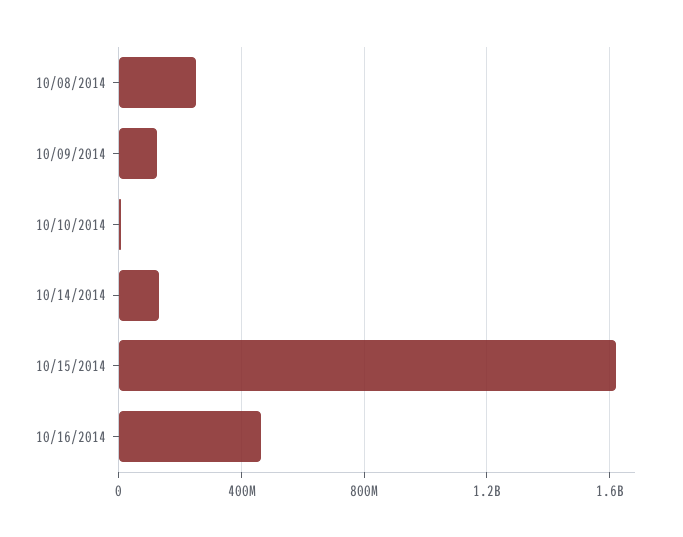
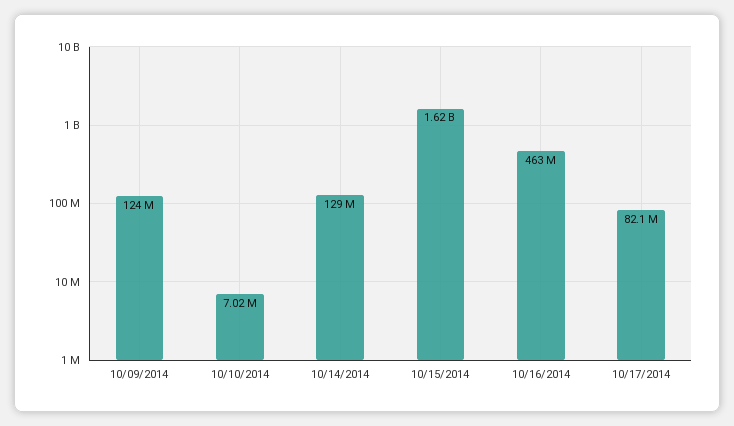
10/08/2014: 250000000 -> none
10/17/2014: none -> 82100000

